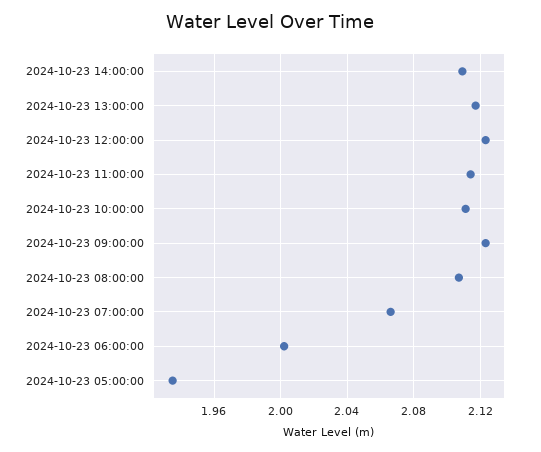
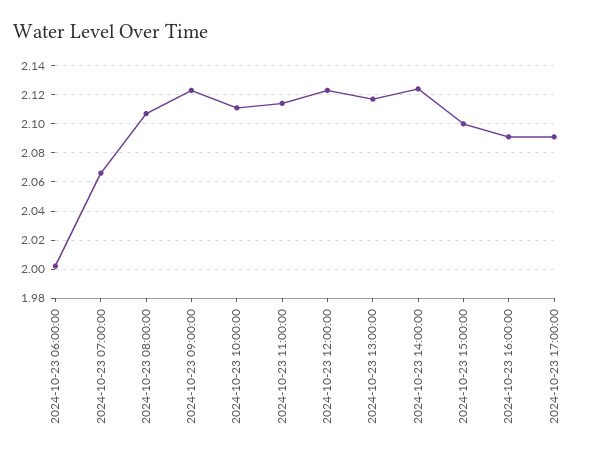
2024-10-23 14:00:00: 2.11 -> 2.125
2024-10-23 05:00:00: 1.935 -> none
2024-10-23 15:00:00: none -> 2.1
2024-10-23 16:00:00: none -> 2.09
2024-10-23 17:00:00: none -> 2.09

